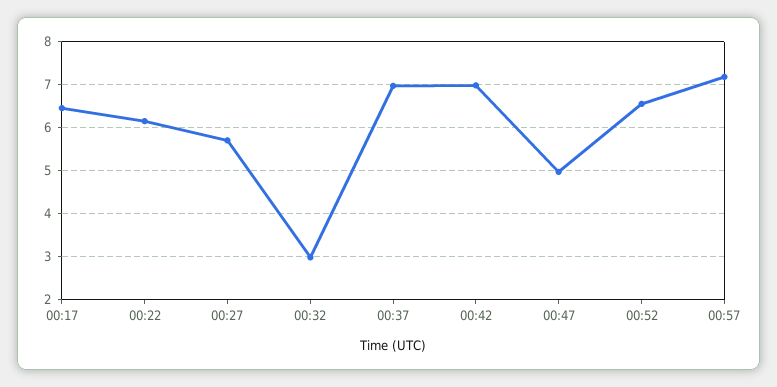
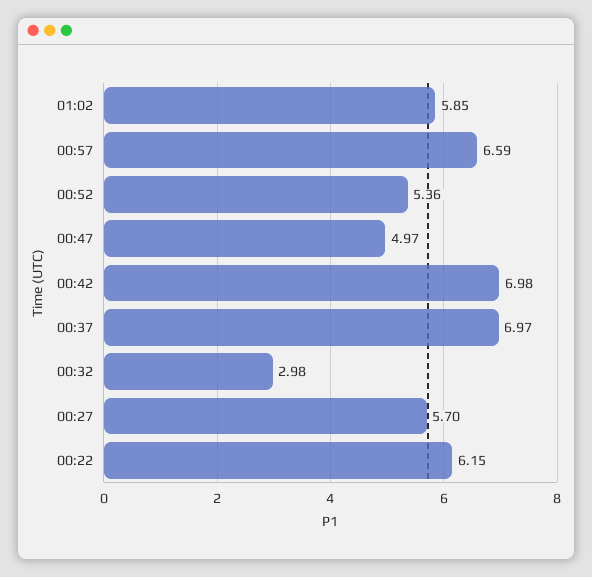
00:17: 6.4 -> none
00:52: 6.6 -> 5.36
00:57: 7.2 -> 6.59
01:02: none -> 5.85

